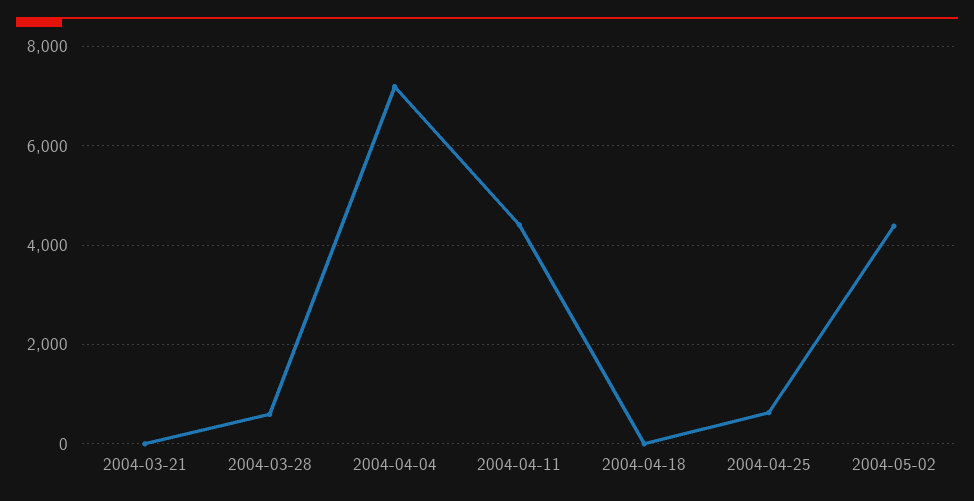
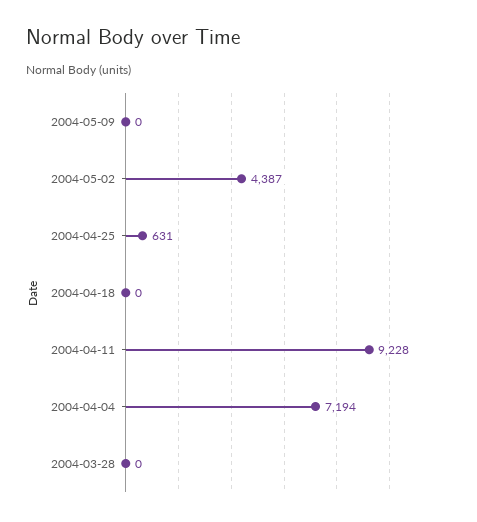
2004-03-21: 0 -> none
2004-03-28: 600 -> 0
2004-04-11: 4400 -> 9228
2004-05-09: none -> 0

